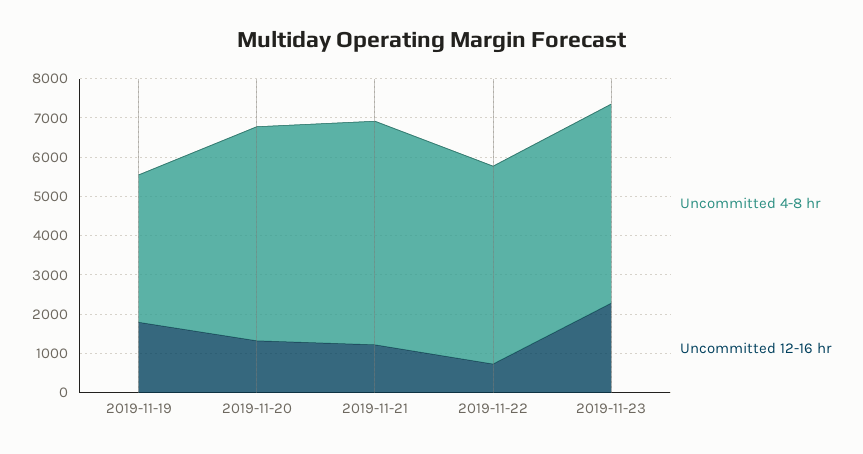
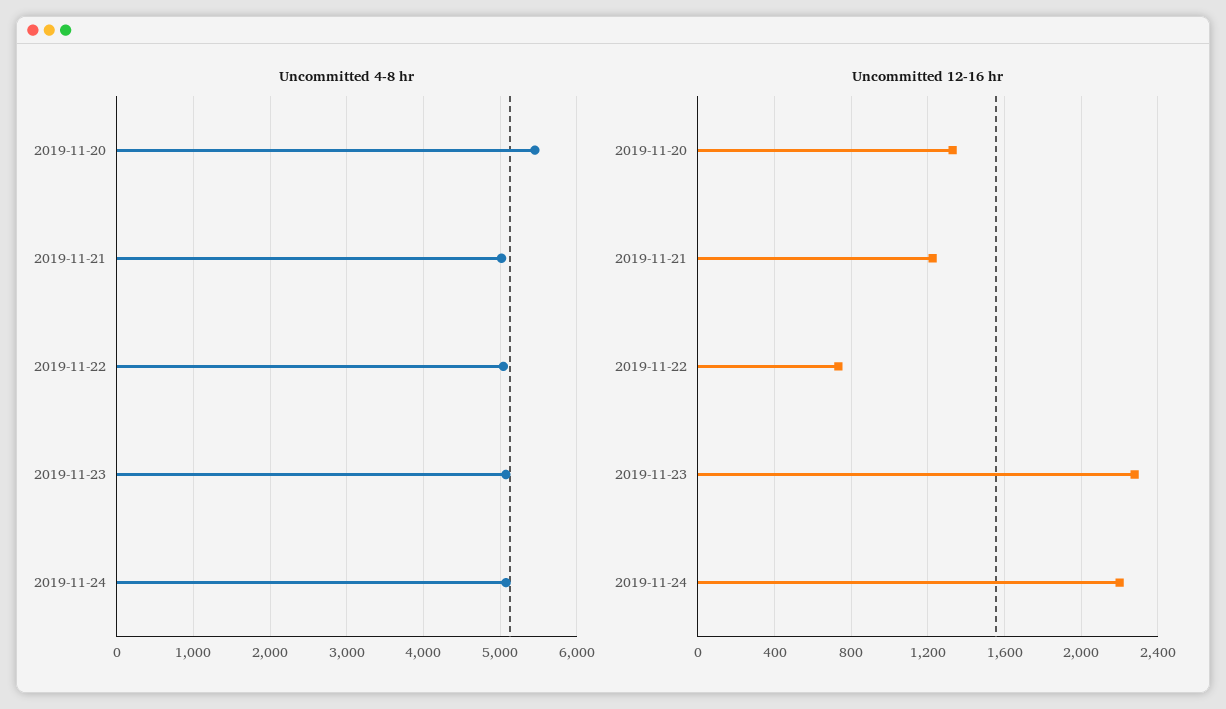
Uncommitted 4-8 hr, 2019-11-19: 3750 -> none
Uncommitted 12-16 hr, 2019-11-19: 1750 -> none
Uncommitted 4-8 hr, 2019-11-21: 5750 -> 5000
Uncommitted 4-8 hr, 2019-11-24: none -> 5100
Uncommitted 12-16 hr, 2019-11-24: none -> 2200

